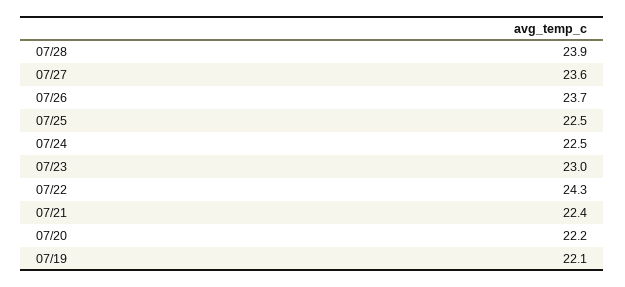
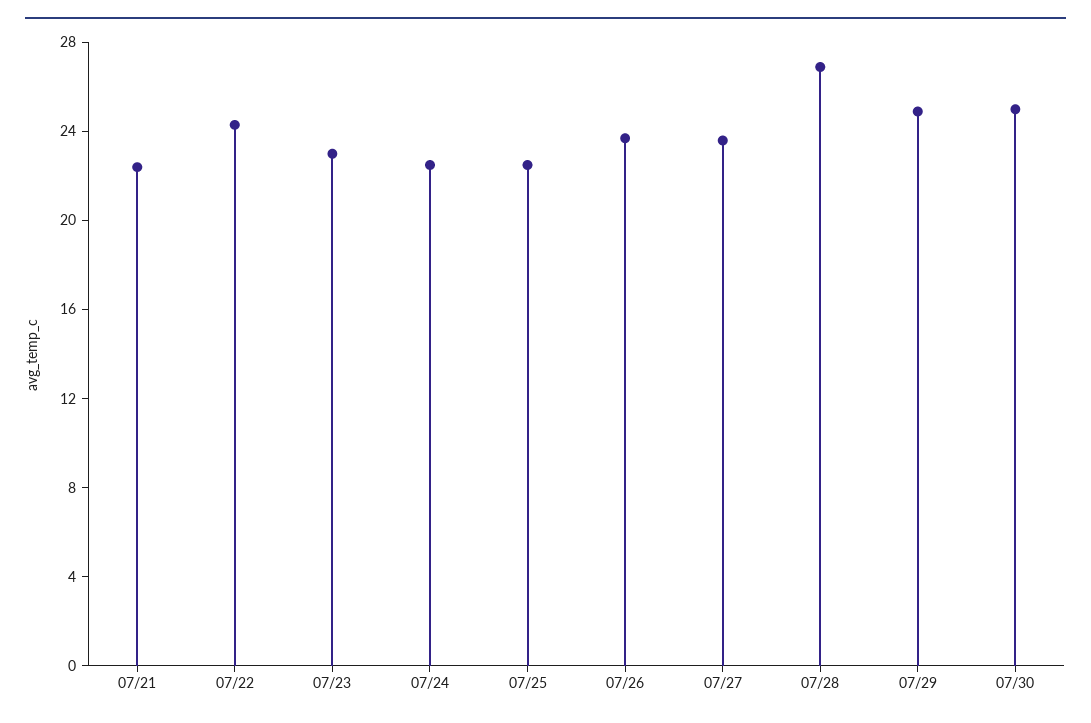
07/28: 23.9 -> 27
07/20: 22.2 -> none
07/19: 22.1 -> none
07/29: none -> 25
07/30: none -> 25

